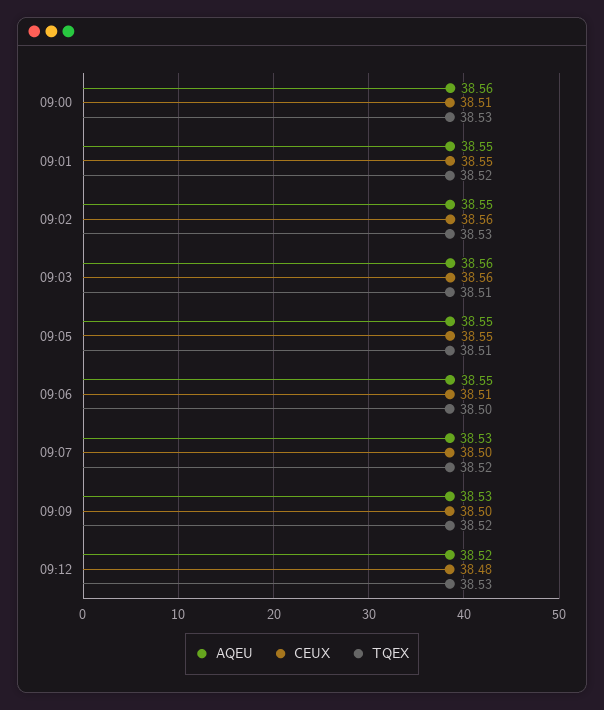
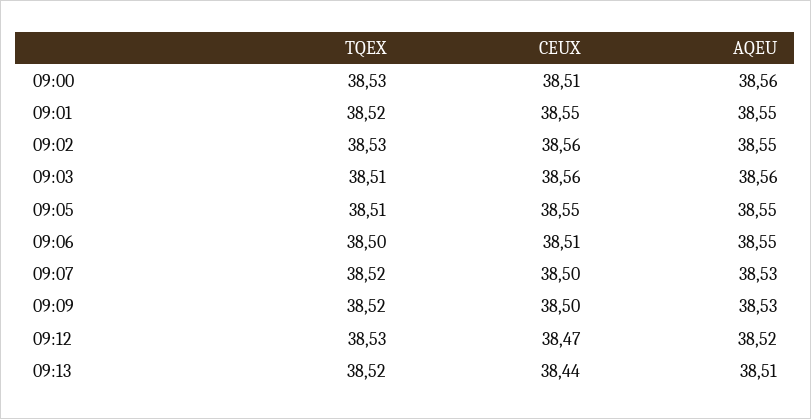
CEUX, 09:12: 38.48 -> 38.47
TQEX, 09:13: none -> 38.52
CEUX, 09:13: none -> 38.44
AQEU, 09:13: none -> 38.51

